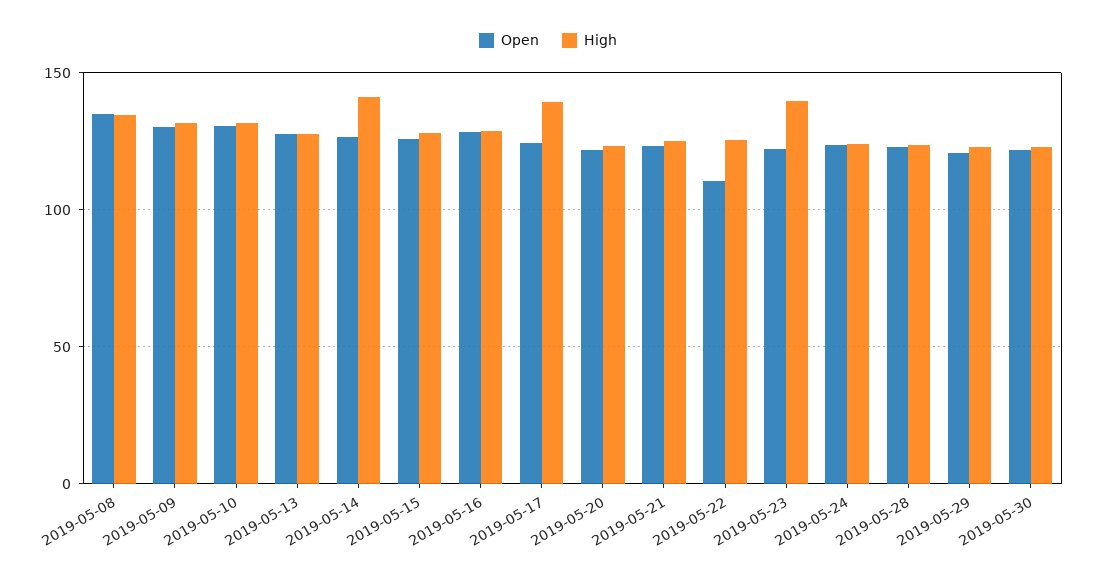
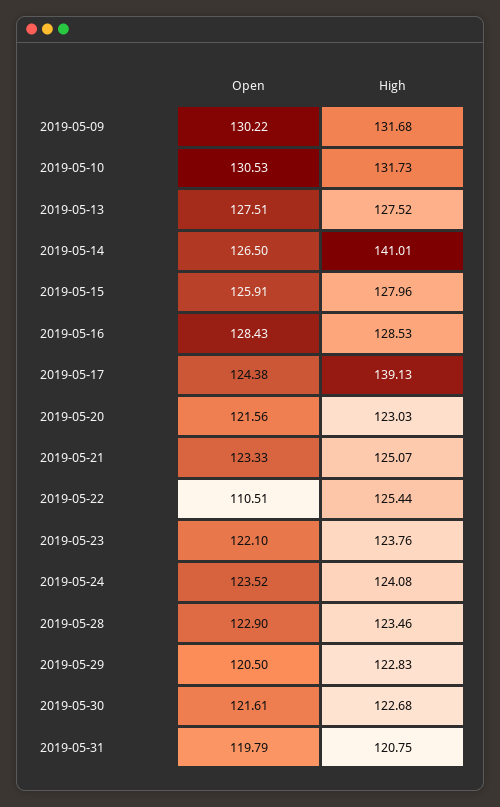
Open, 2019-05-08: 135 -> none
High, 2019-05-08: 135 -> none
High, 2019-05-23: 140 -> 123.76
Open, 2019-05-31: none -> 119.79
High, 2019-05-31: none -> 120.75

